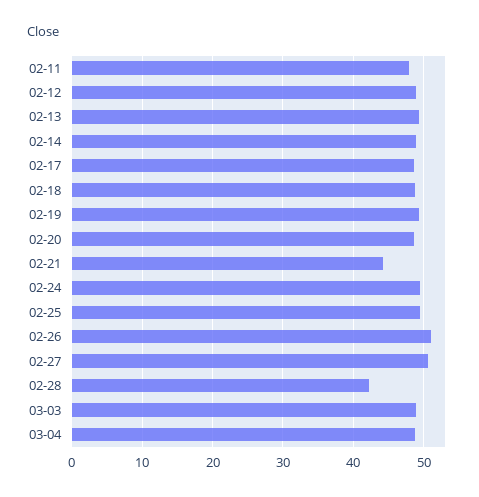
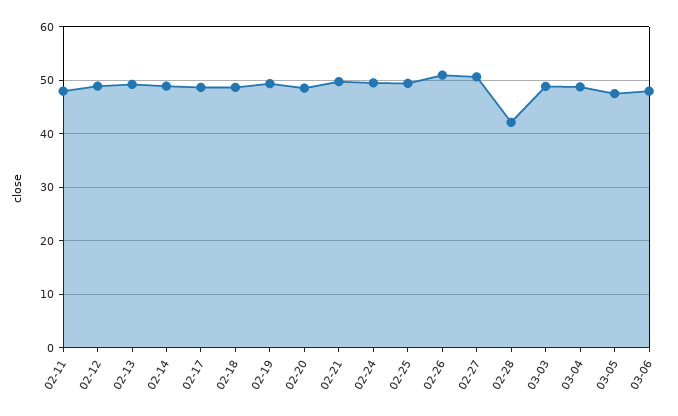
02-21: 44 -> 50
03-05: none -> 48
03-06: none -> 48

